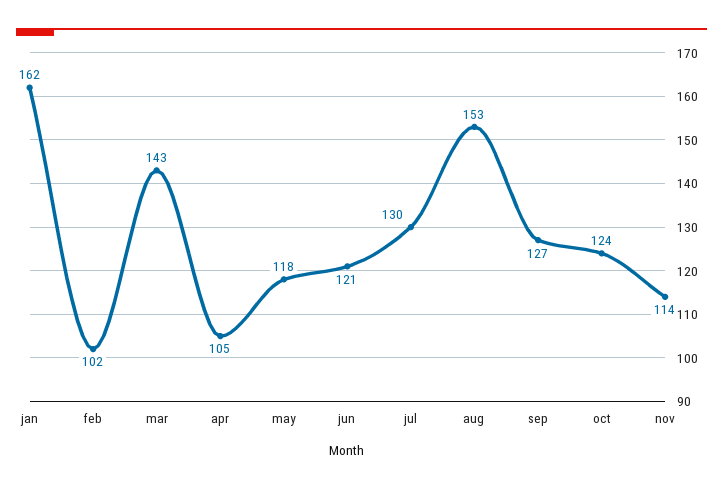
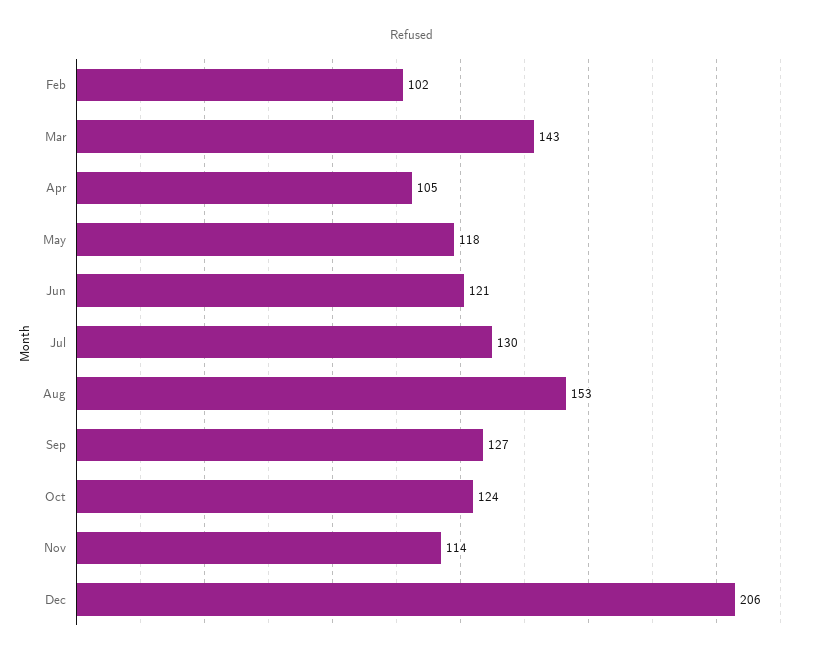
jan: 162 -> none
Dec: none -> 206

